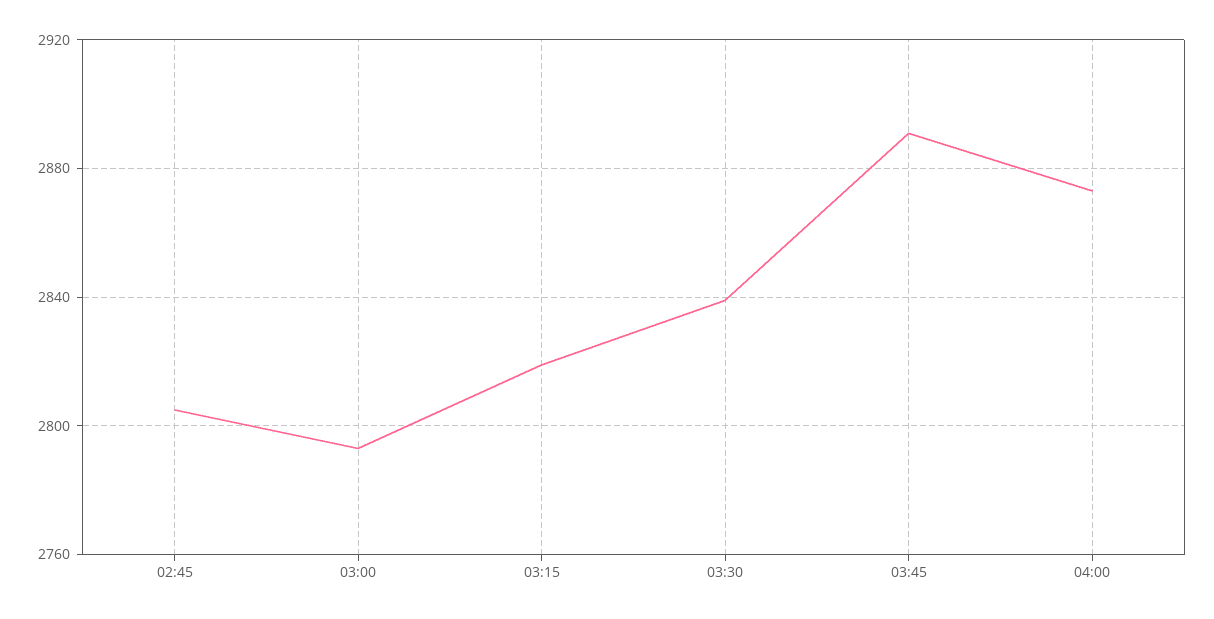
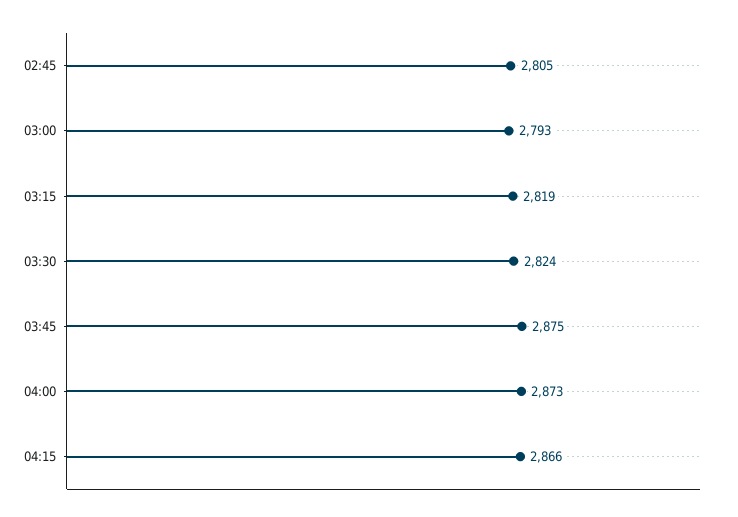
03:30: 2840 -> 2824
03:45: 2890 -> 2875
04:15: none -> 2866

